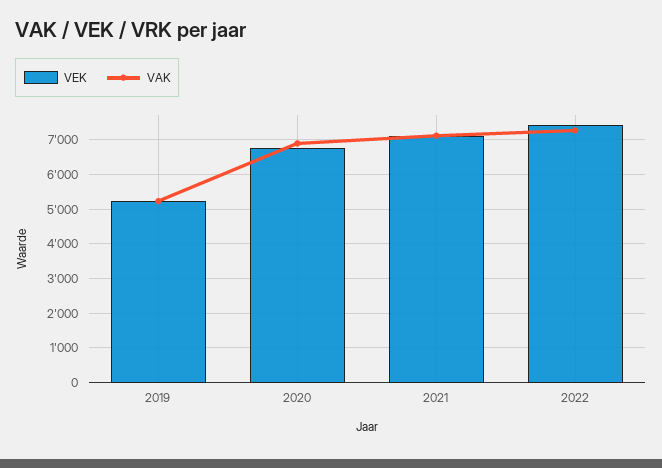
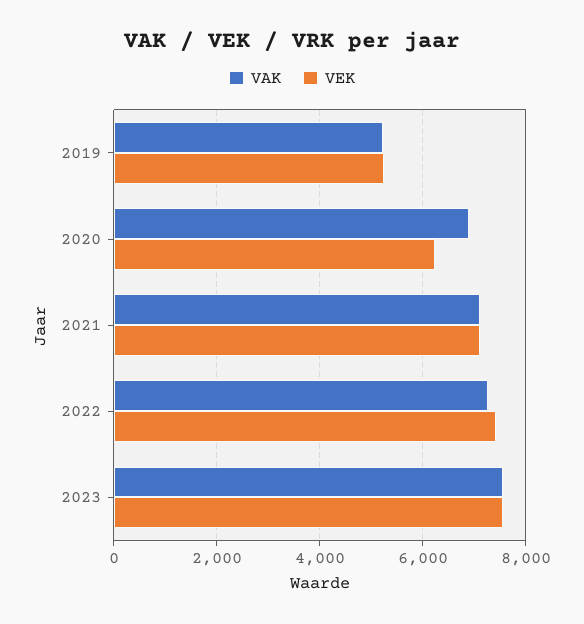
VEK, 2020: 6800 -> 6200
VAK, 2023: none -> 7600
VEK, 2023: none -> 7600

